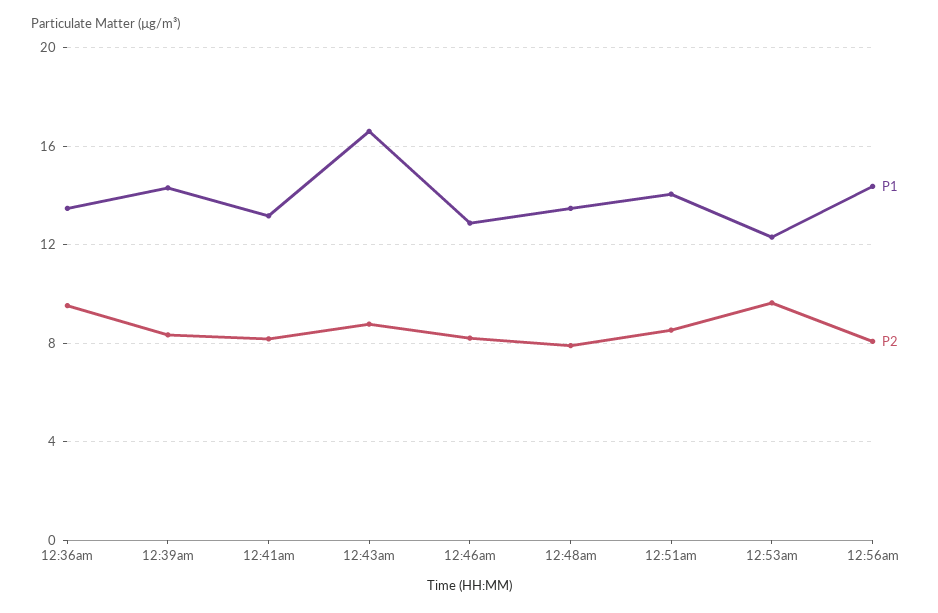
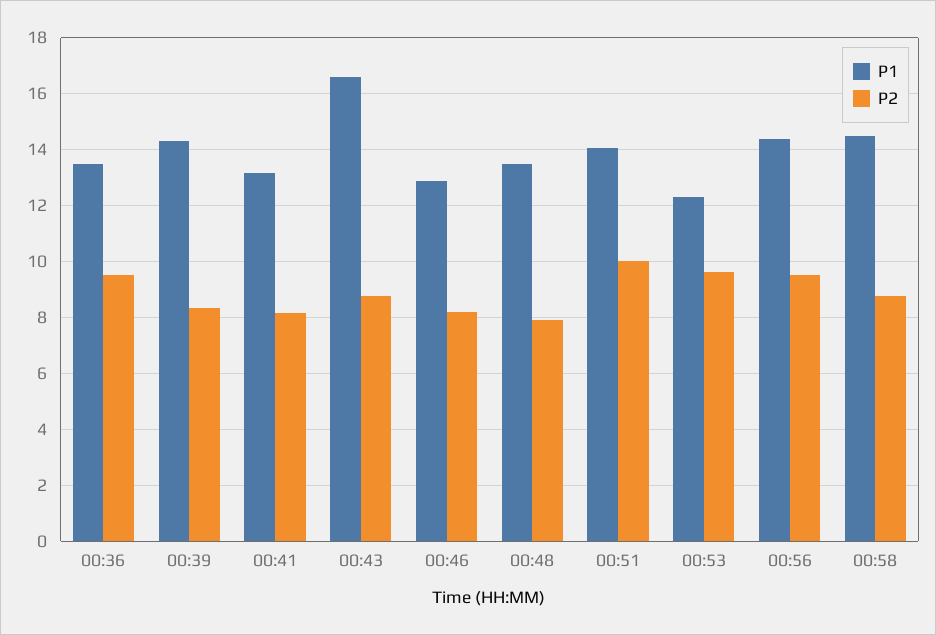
P2, 12:51am: 8.5 -> 10
P2, 12:56am: 8 -> 9.5
P1, 00:58: none -> 14.5
P2, 00:58: none -> 8.75

